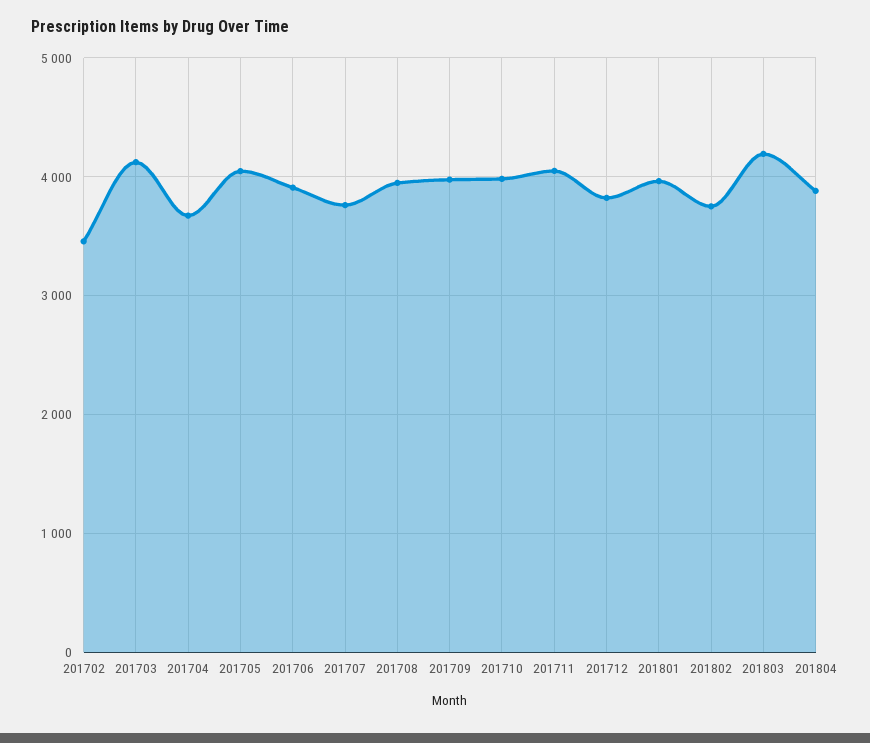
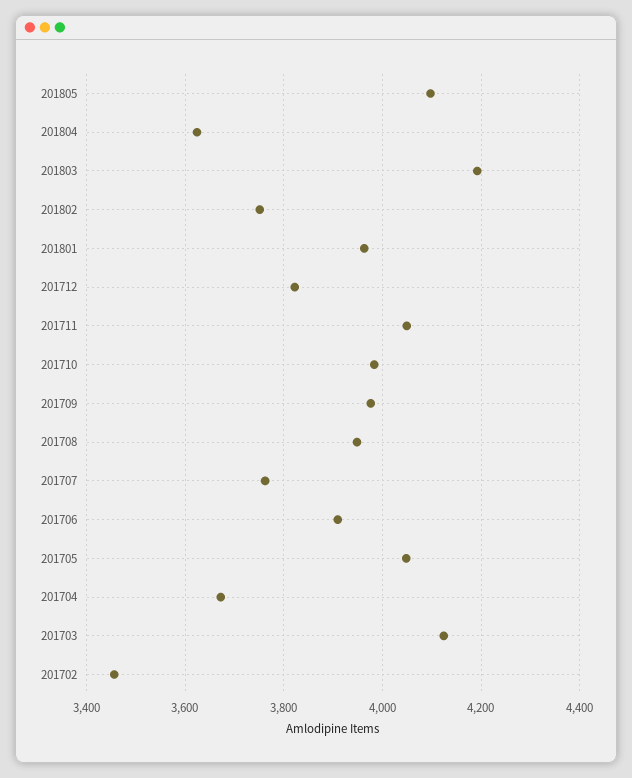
201804: 3900 -> 3620
201805: none -> 4100

